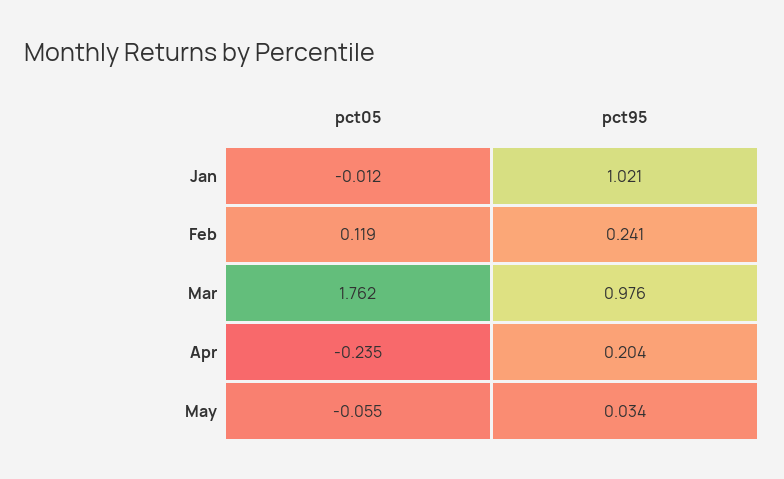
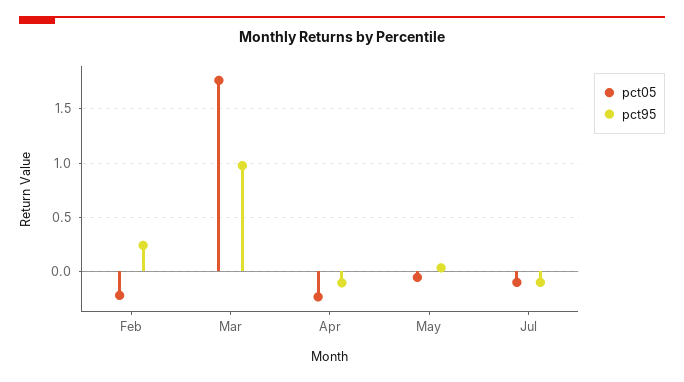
pct05, Jan: -0.012 -> none
pct95, Jan: 1.021 -> none
pct05, Feb: 0.119 -> -0.2
pct95, Apr: 0.204 -> -0.1
pct05, Jul: none -> -0.1
pct95, Jul: none -> -0.1

